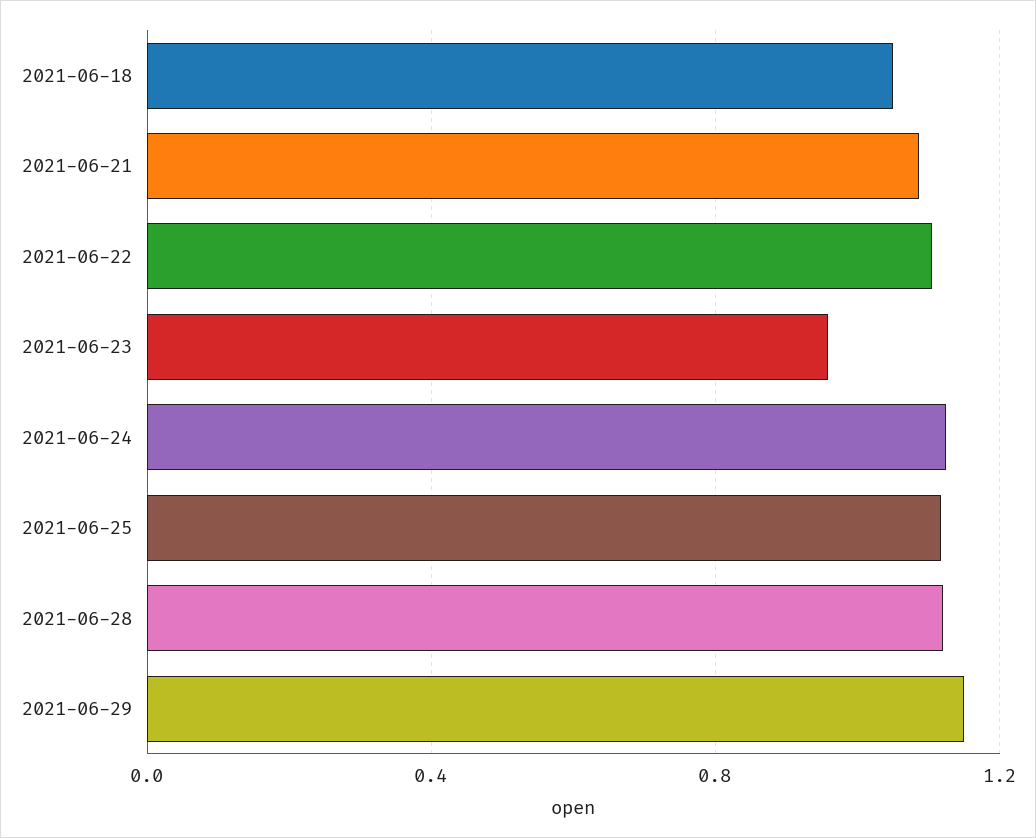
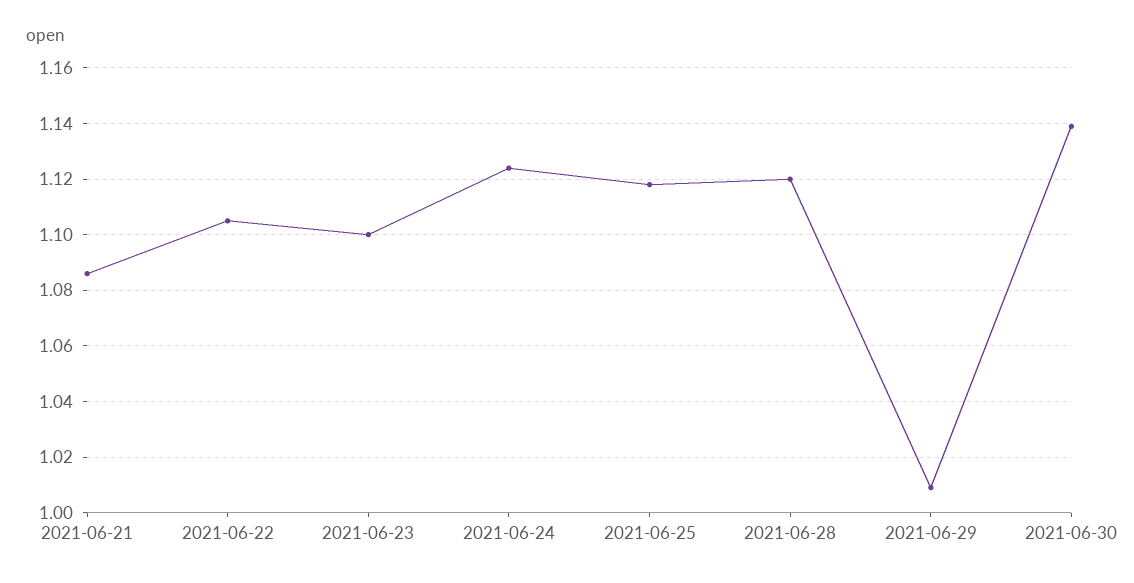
2021-06-18: 1.05 -> none
2021-06-23: 0.95 -> 1.1
2021-06-29: 1.15 -> 1.01
2021-06-30: none -> 1.14

